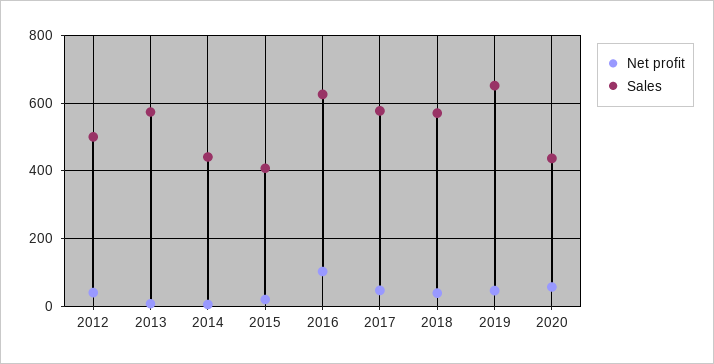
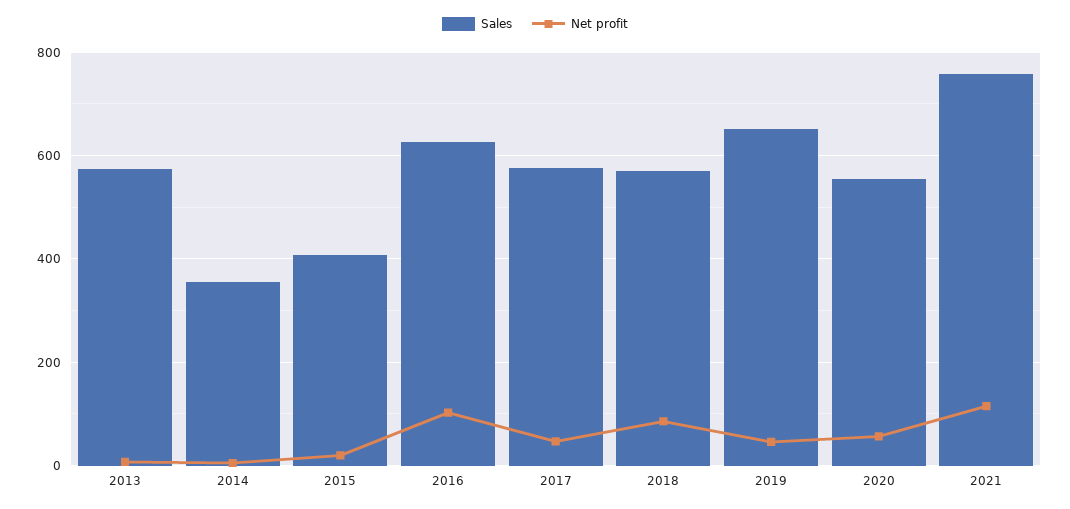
Net profit, 2012: 40 -> none
Sales, 2012: 500 -> none
Sales, 2014: 440 -> 360
Net profit, 2018: 40 -> 80
Sales, 2020: 440 -> 560
Sales, 2021: none -> 760
Net profit, 2021: none -> 120

